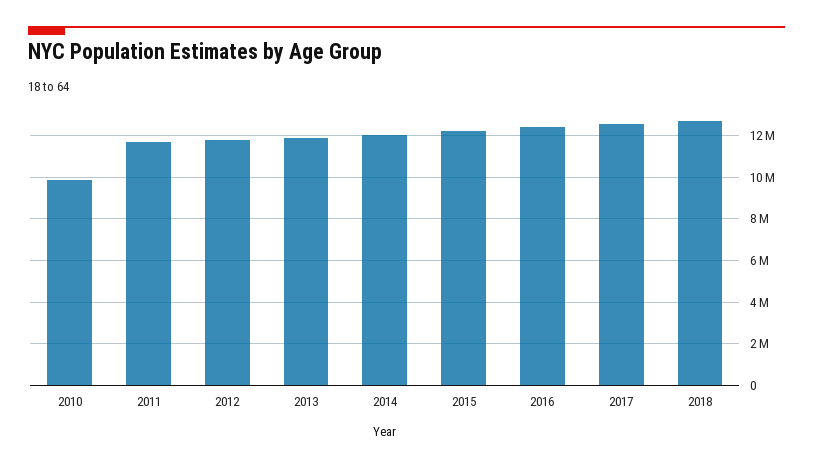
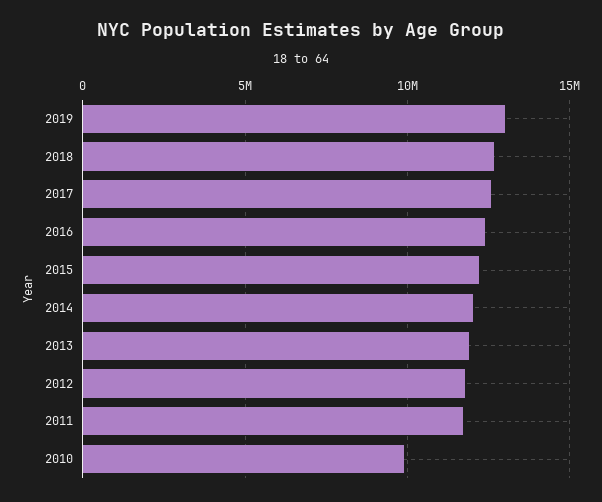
2019: none -> 13000000

